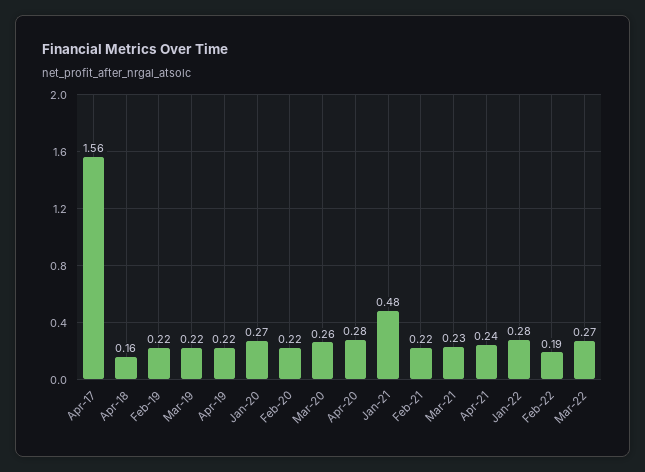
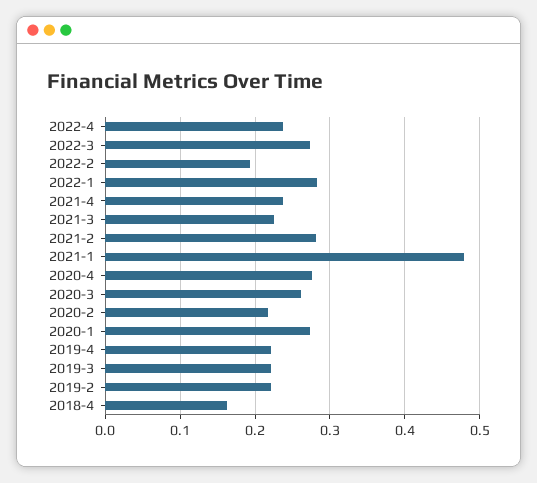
Apr-17: 1.56 -> none
Feb-21: 0.22 -> 0.28
2022-4: none -> 0.24

